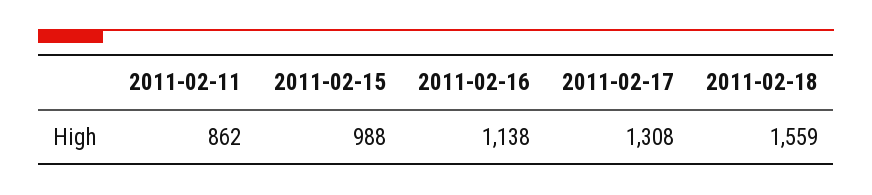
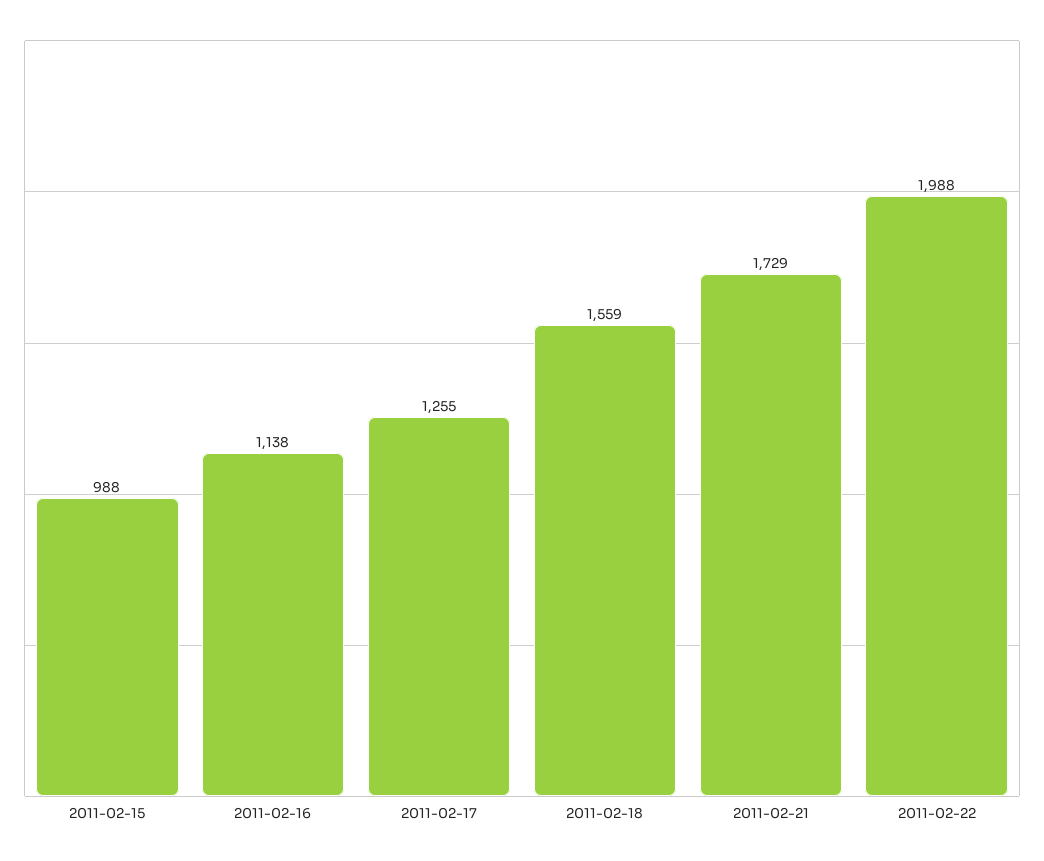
2011-02-11: 862 -> none
2011-02-17: 1308 -> 1255
2011-02-21: none -> 1729
2011-02-22: none -> 1988

